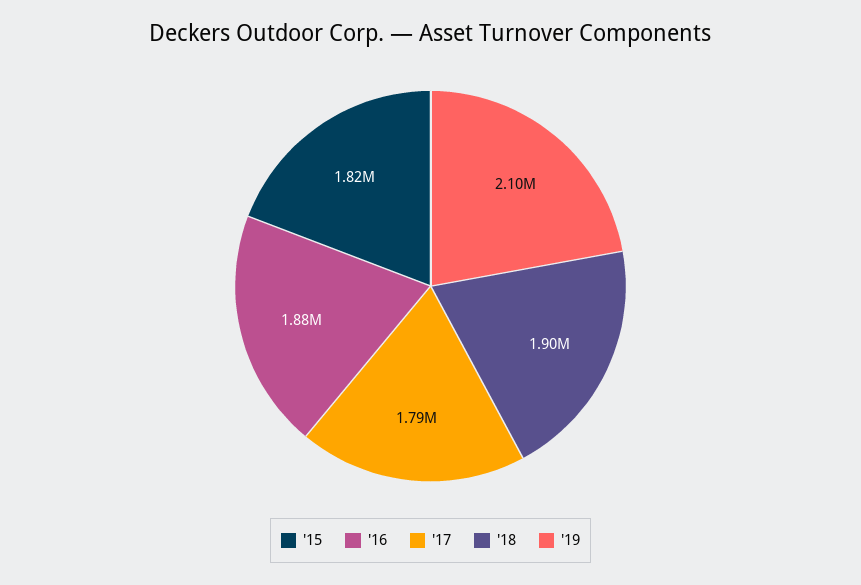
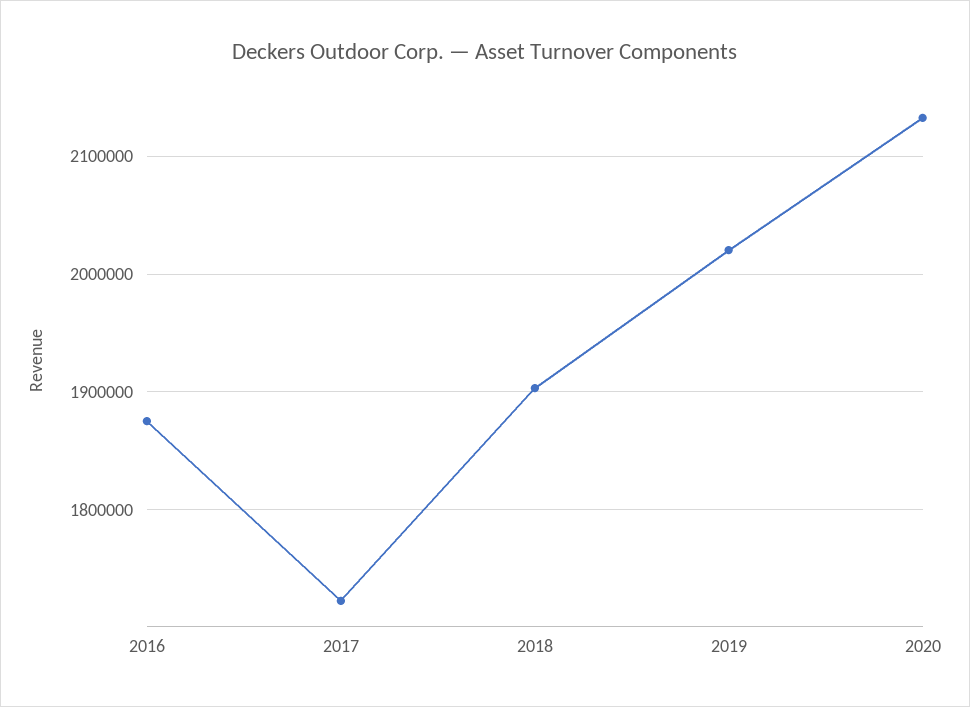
'15: 1820000 -> none
'17: 1790000 -> 1720000
'19: 2100000 -> 2020000
2020: none -> 2130000

